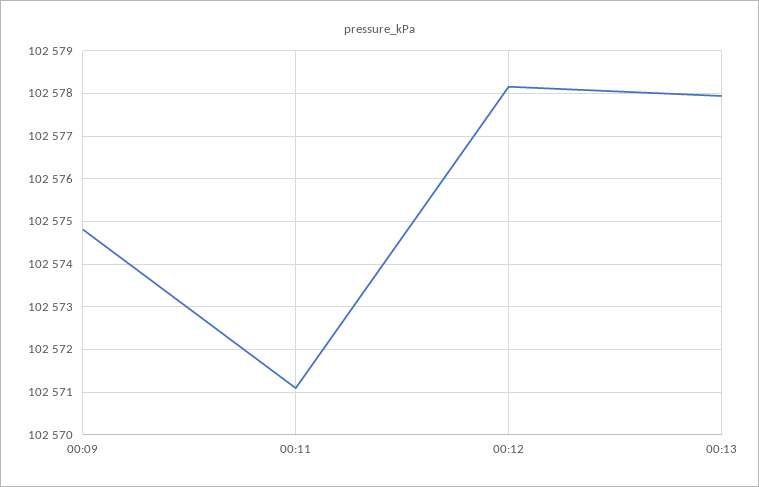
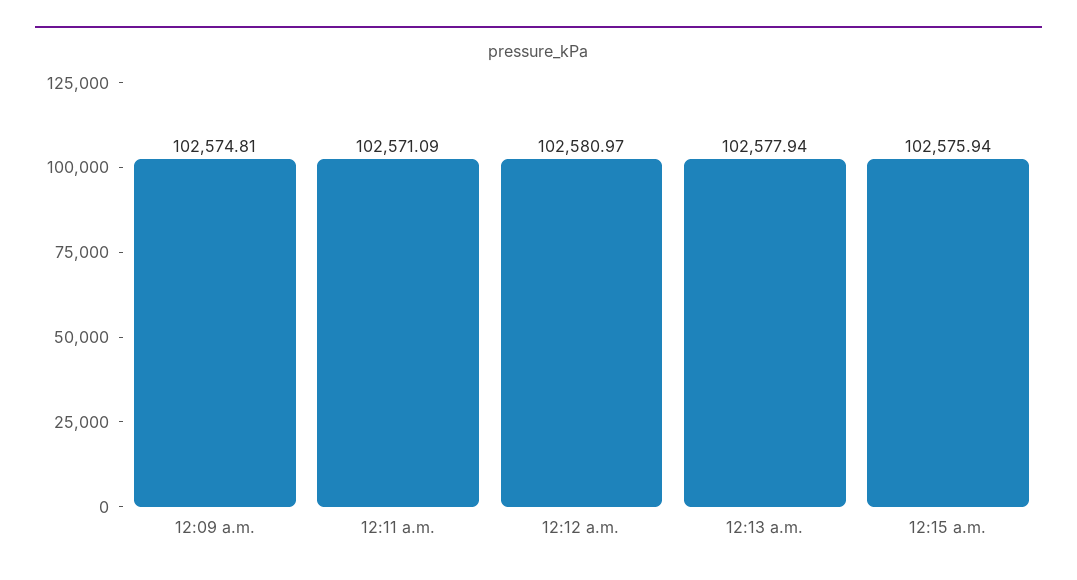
00:12: 102578.2 -> 102580.97
12:15 a.m.: none -> 102575.94

